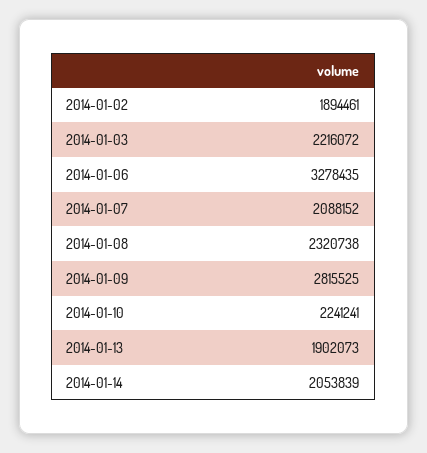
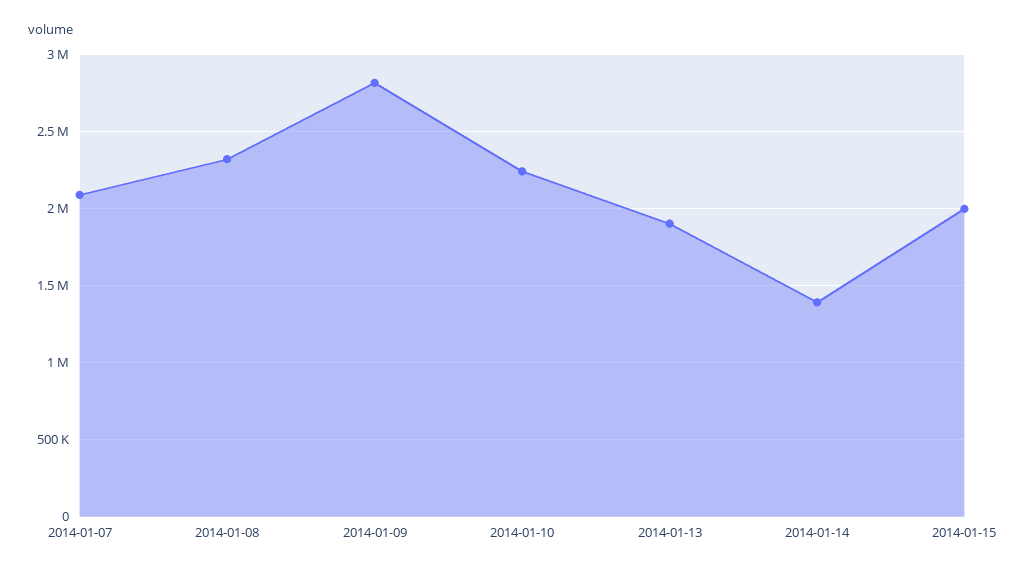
2014-01-02: 1894461 -> none
2014-01-03: 2216072 -> none
2014-01-06: 3278435 -> none
2014-01-14: 2053839 -> 1400000
2014-01-15: none -> 2000000

